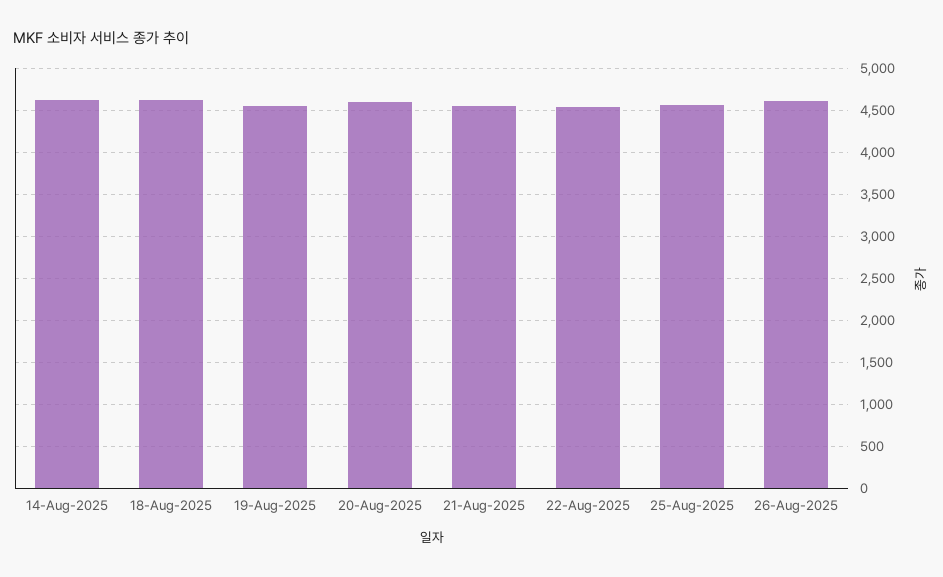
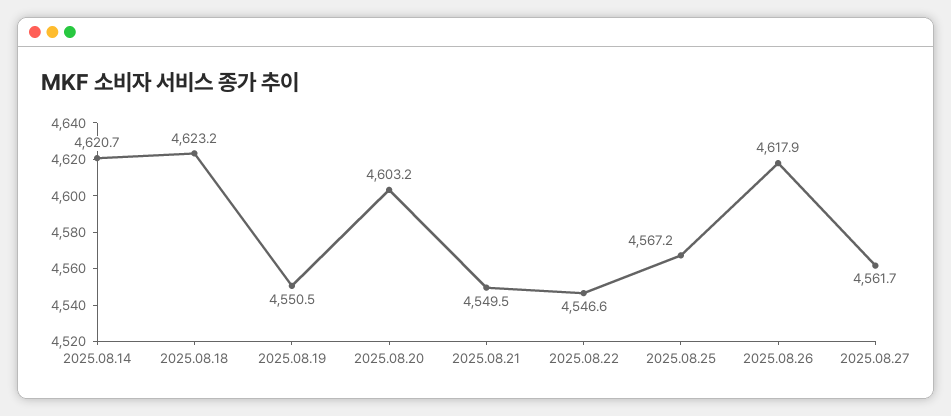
2025.08.27: none -> 4561.7

